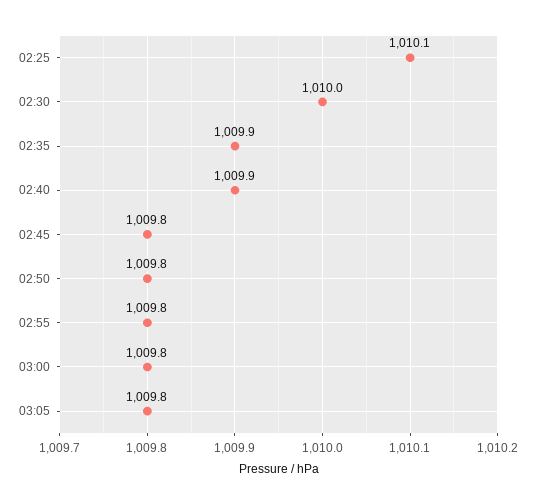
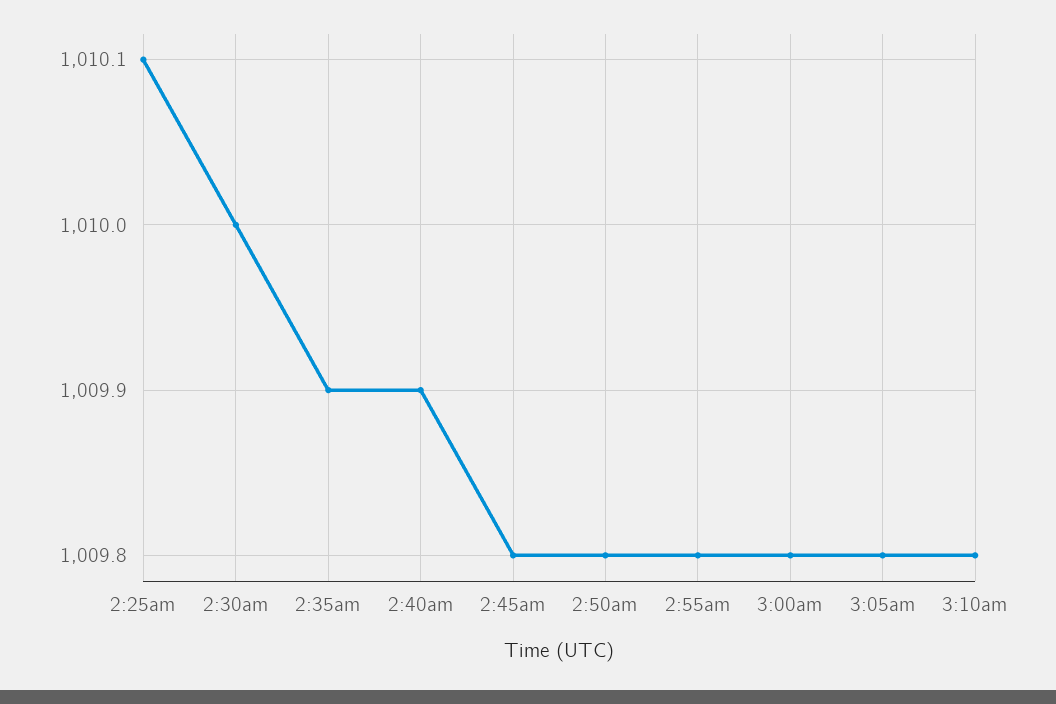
3:10am: none -> 1009.8

